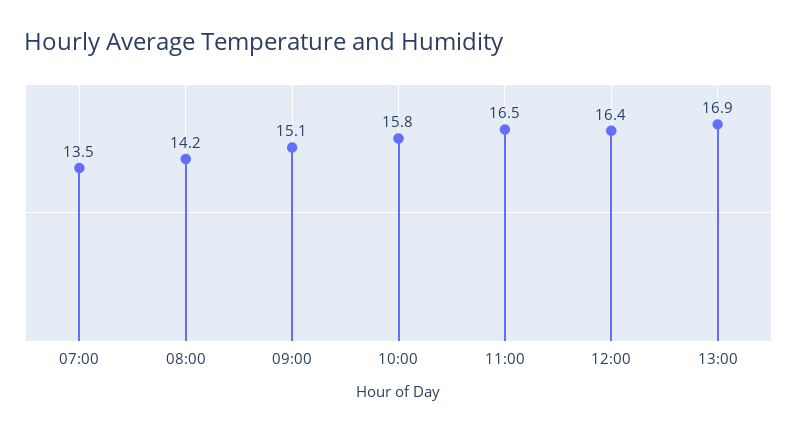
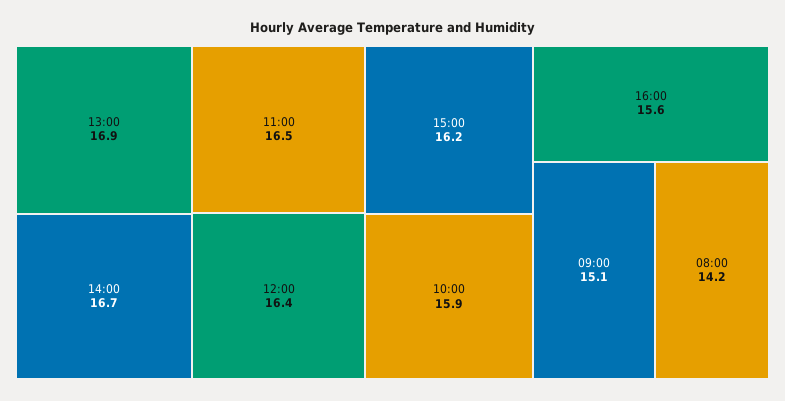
07:00: 13.5 -> none
10:00: 15.8 -> 15.9
14:00: none -> 16.7
15:00: none -> 16.2
16:00: none -> 15.6

